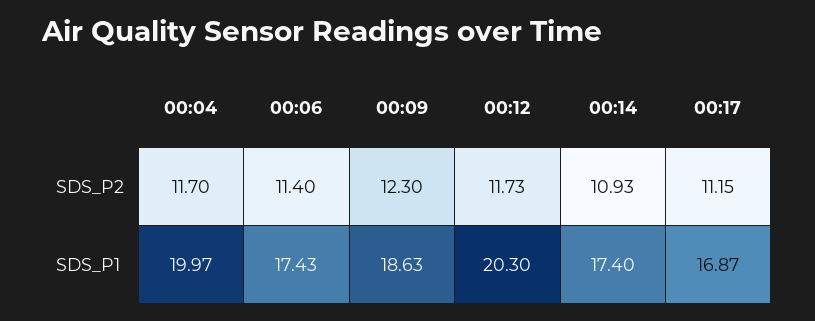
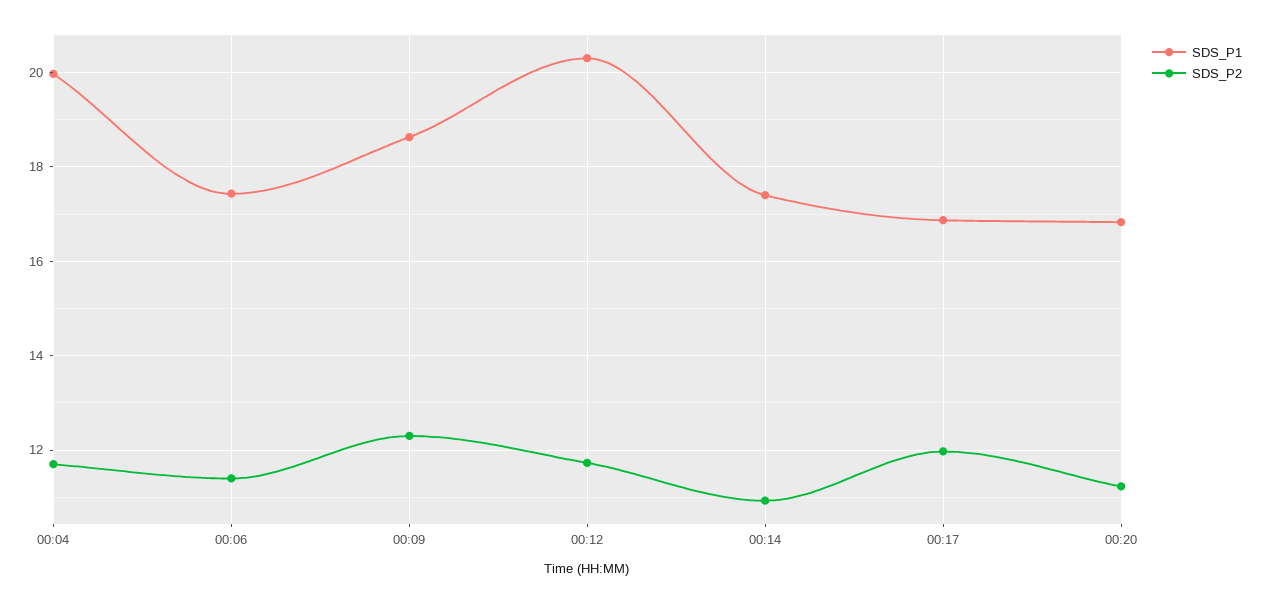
SDS_P2, 00:17: 11.15 -> 12
SDS_P1, 00:20: none -> 16.8
SDS_P2, 00:20: none -> 11.2

